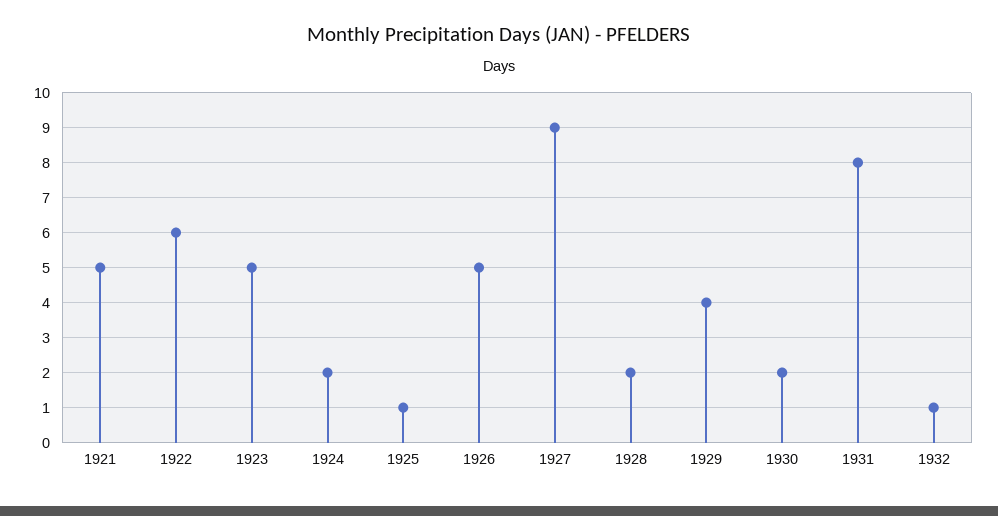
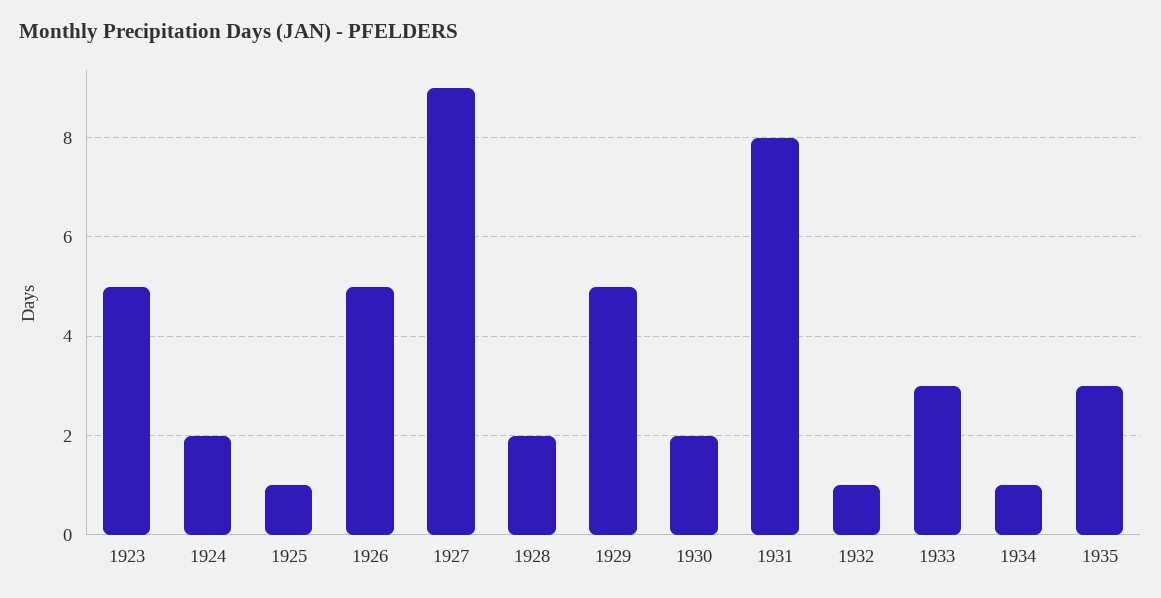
1921: 5 -> none
1922: 6 -> none
1929: 4 -> 5
1933: none -> 3
1934: none -> 1
1935: none -> 3

